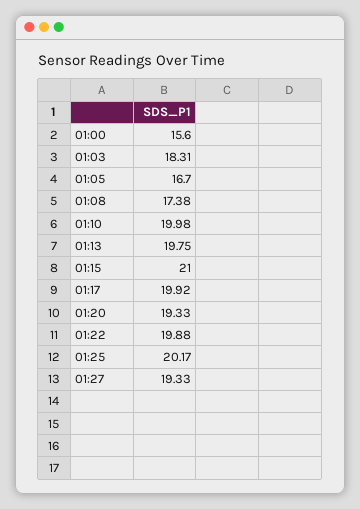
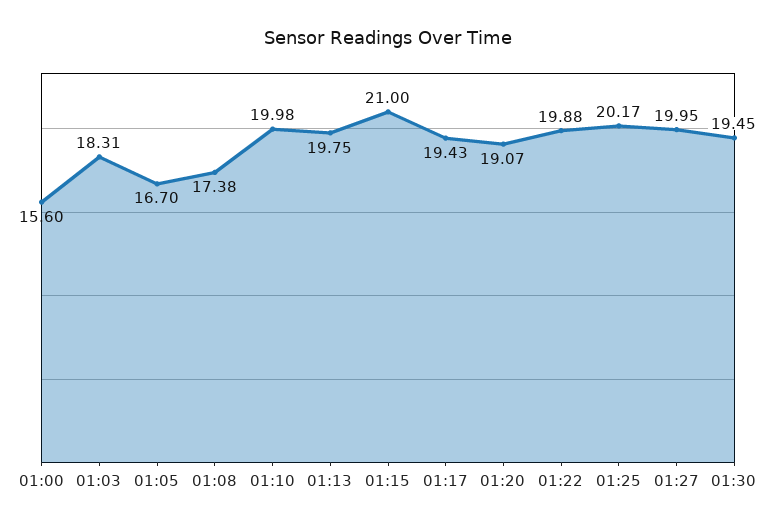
01:17: 19.92 -> 19.43
01:20: 19.33 -> 19.07
01:27: 19.33 -> 19.95
01:30: none -> 19.45

